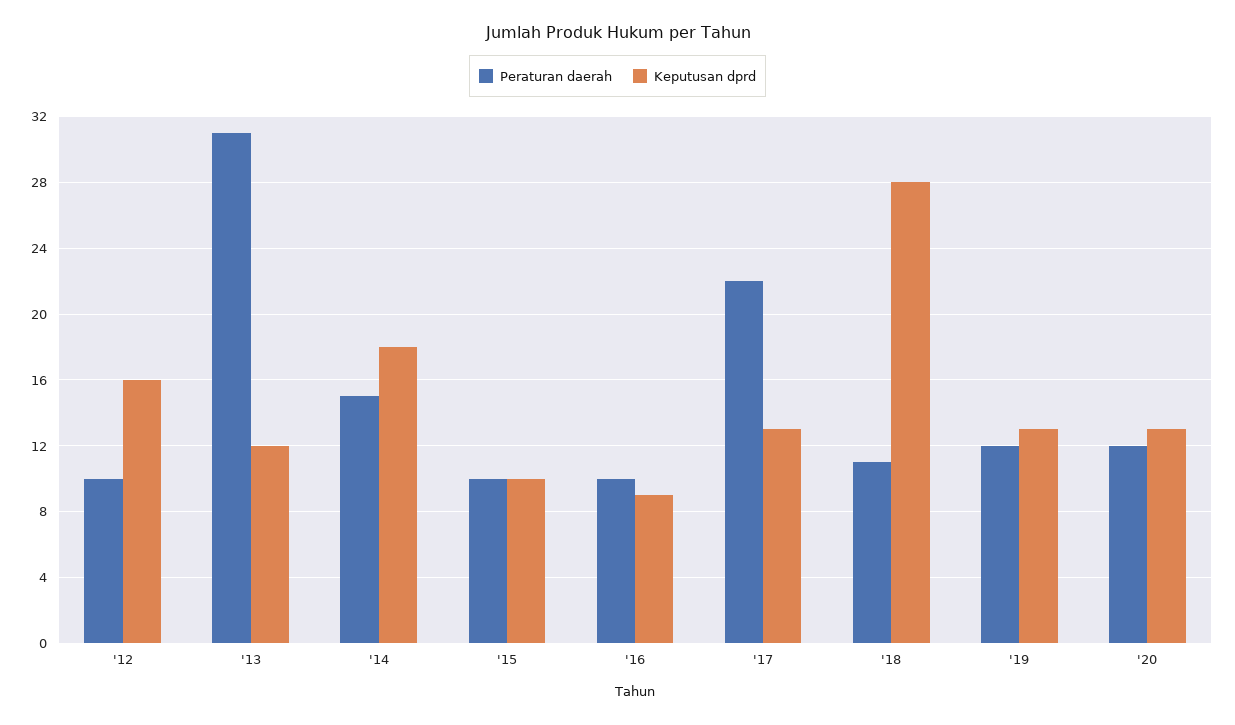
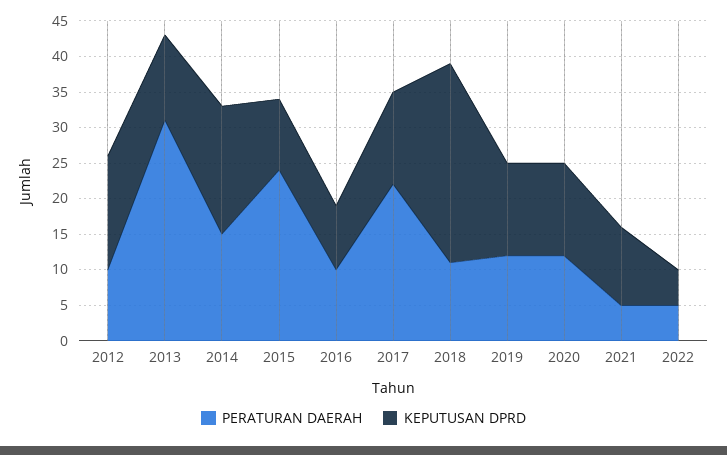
Peraturan daerah, '15: 10 -> 25
Peraturan daerah, 2021: none -> 5
Keputusan dprd, 2021: none -> 10
Peraturan daerah, 2022: none -> 5
Keputusan dprd, 2022: none -> 5

